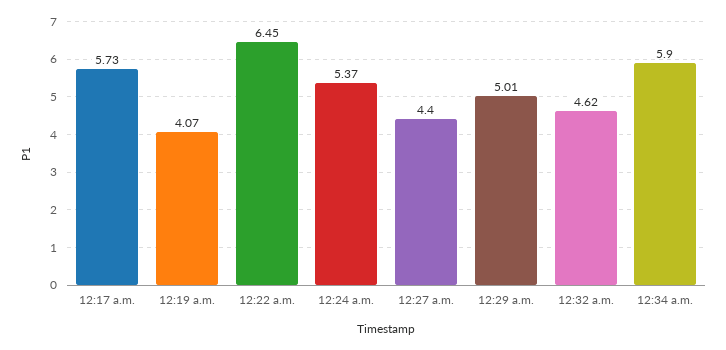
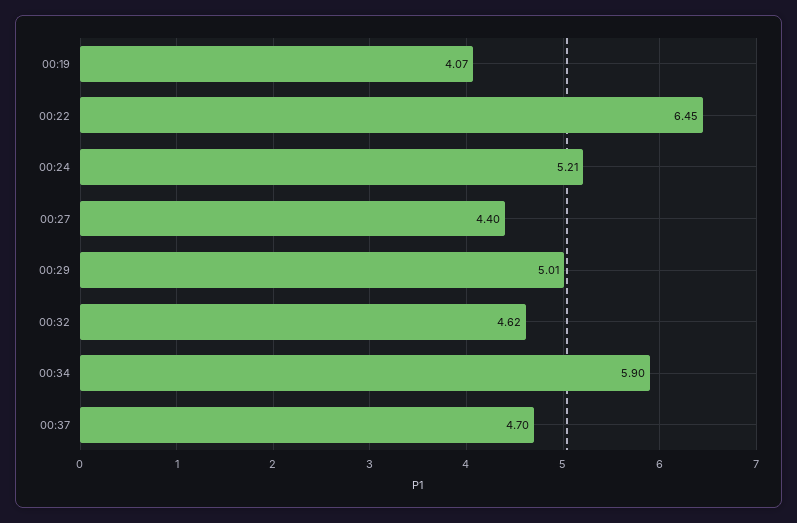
12:17 a.m.: 5.73 -> none
12:24 a.m.: 5.37 -> 5.21
00:37: none -> 4.7

